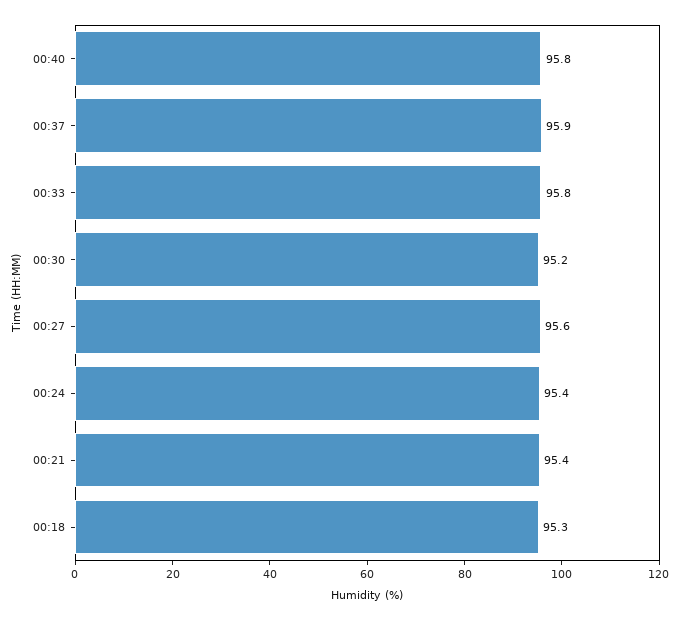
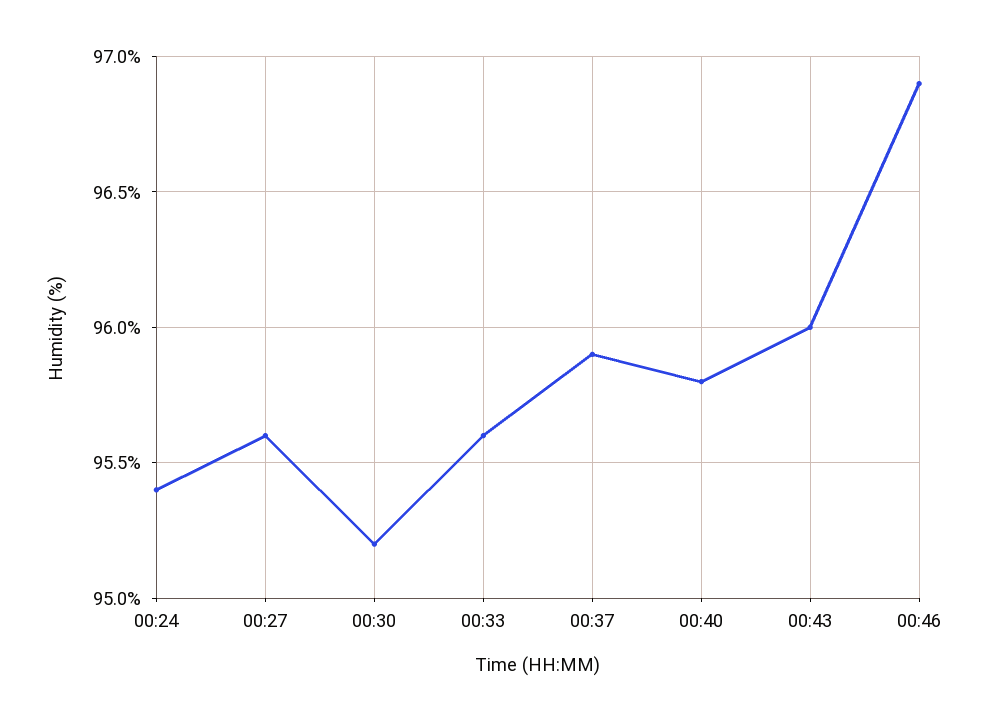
00:33: 95.8 -> 95.6
00:21: 95.4 -> none
00:18: 95.3 -> none
00:43: none -> 96
00:46: none -> 96.9

